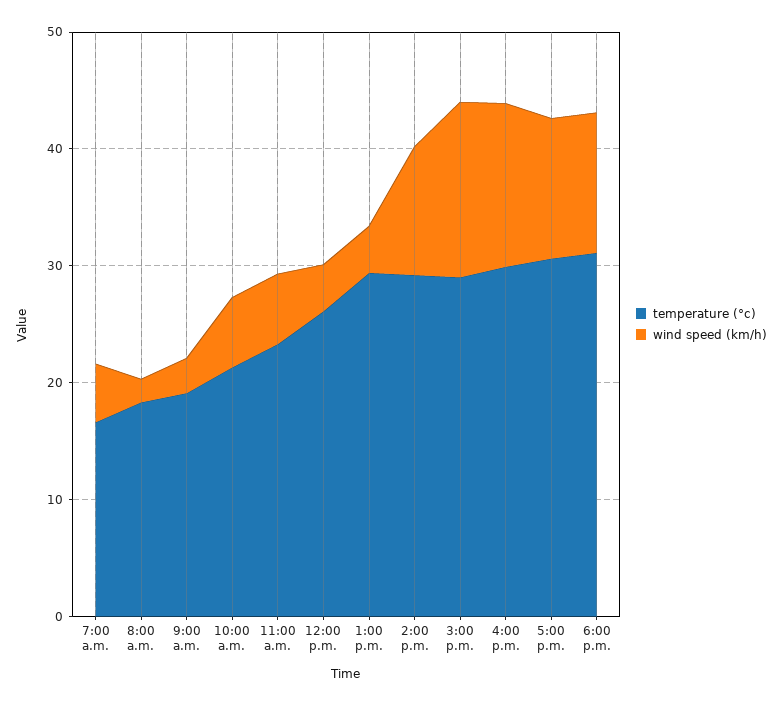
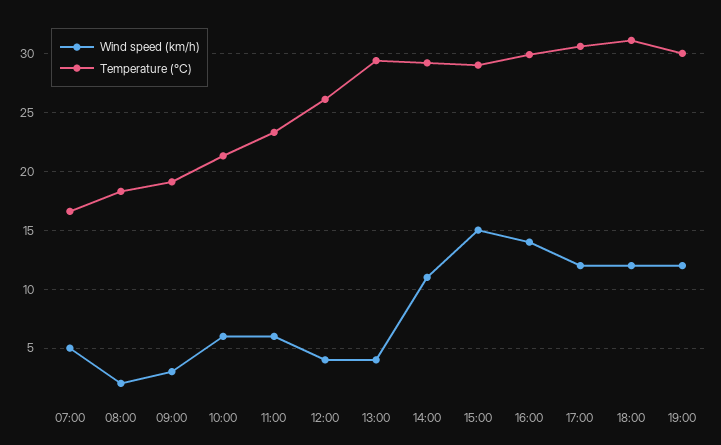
wind speed (km/h), 19:00: none -> 12
temperature (°c), 19:00: none -> 30

